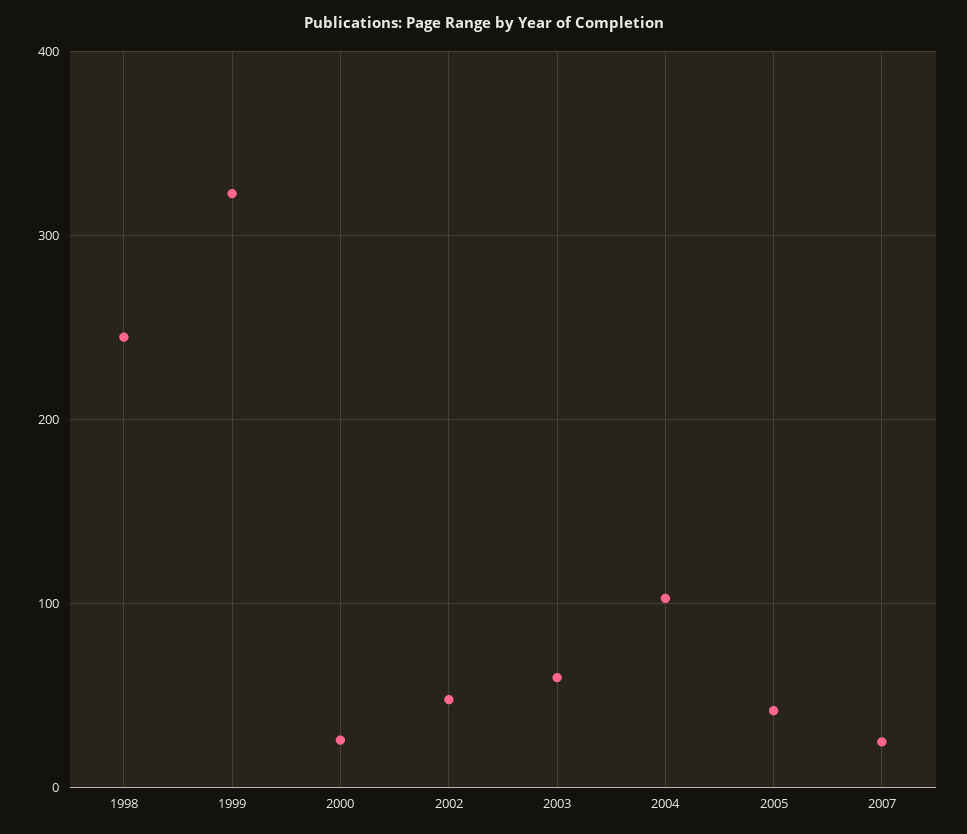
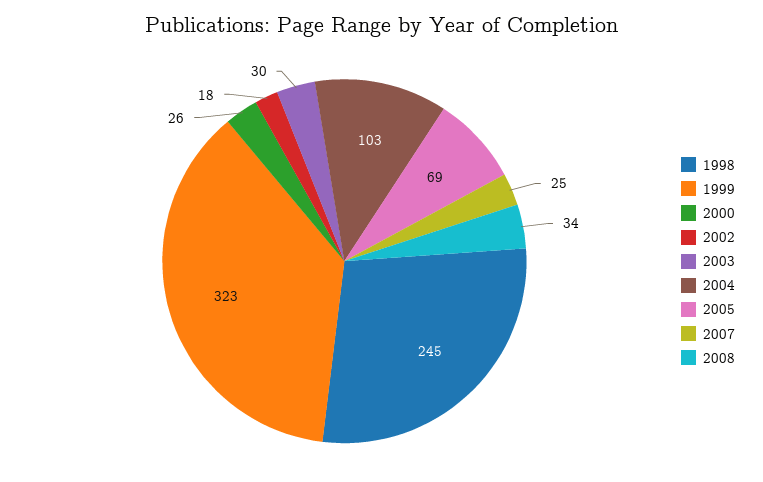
2002: 50 -> 18
2003: 60 -> 30
2005: 40 -> 69
2008: none -> 34

